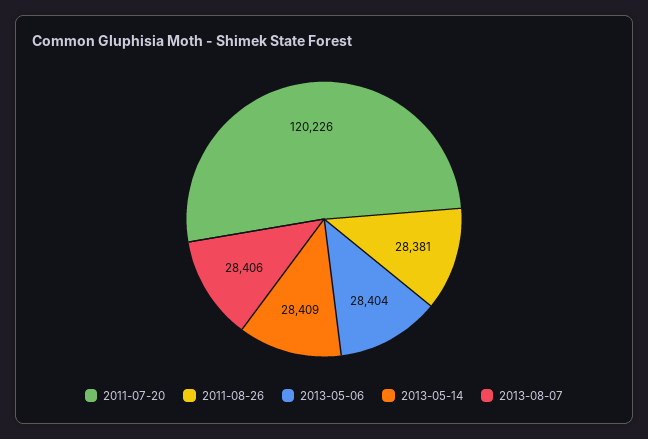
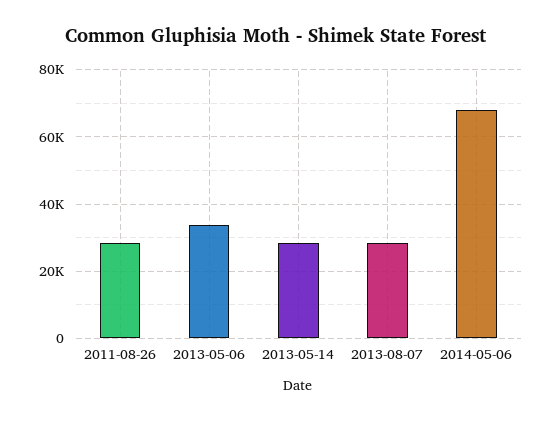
2011-07-20: 120226 -> none
2013-05-06: 28404 -> 34000
2014-05-06: none -> 68000

